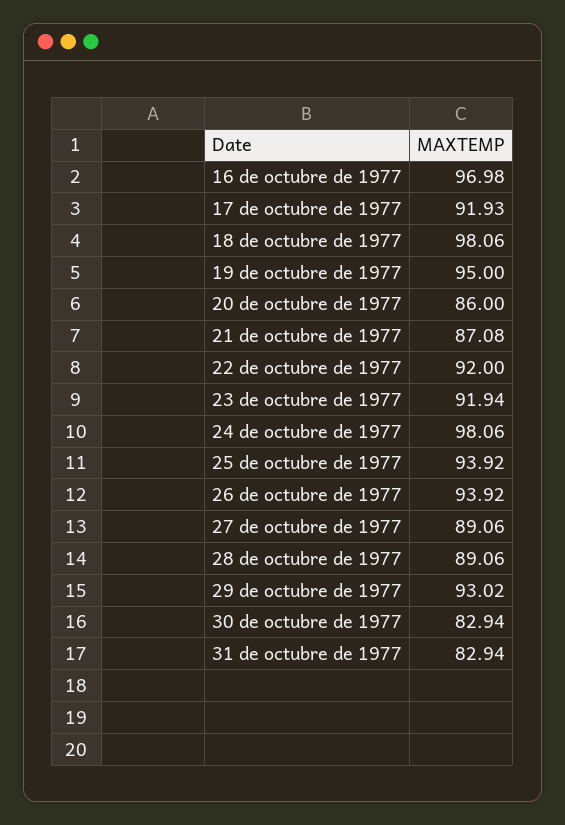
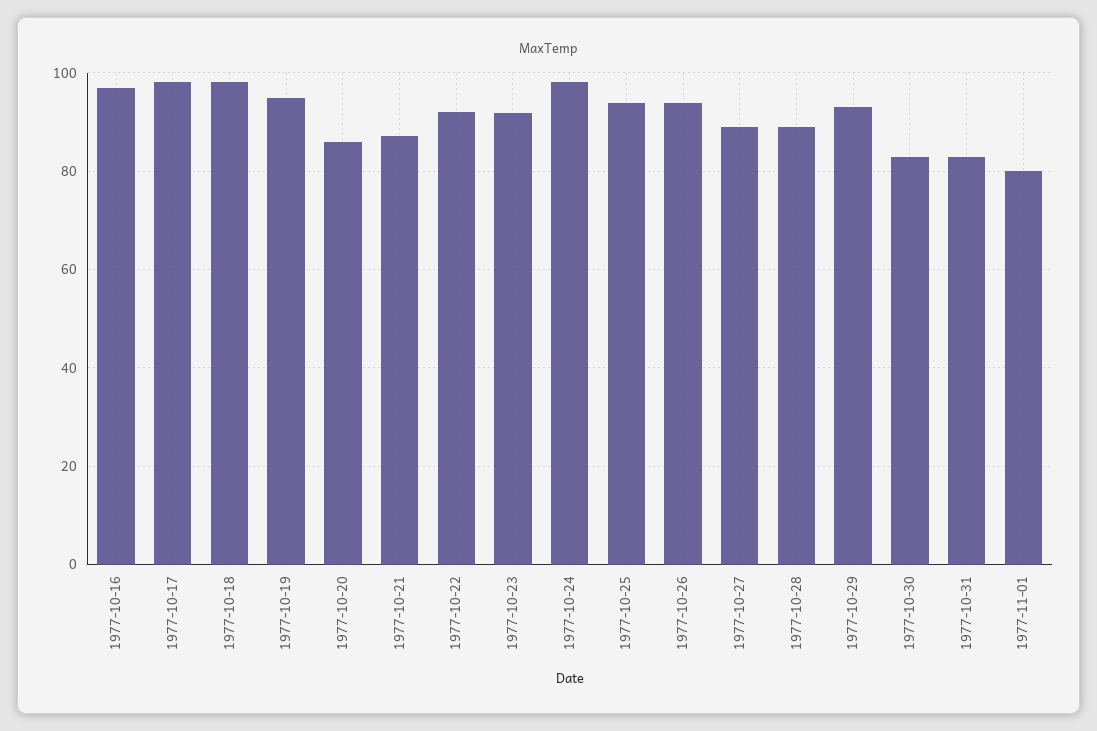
17 de octubre de 1977: 91.93 -> 98
1977-11-01: none -> 80

